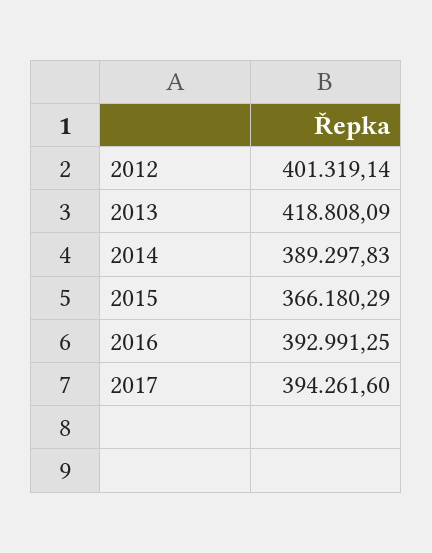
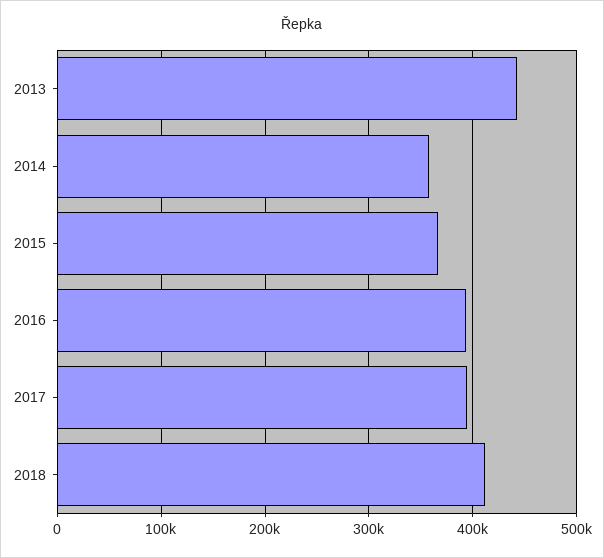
2012: 401319.14 -> none
2013: 418808.09 -> 440000
2014: 389297.83 -> 360000
2018: none -> 410000

